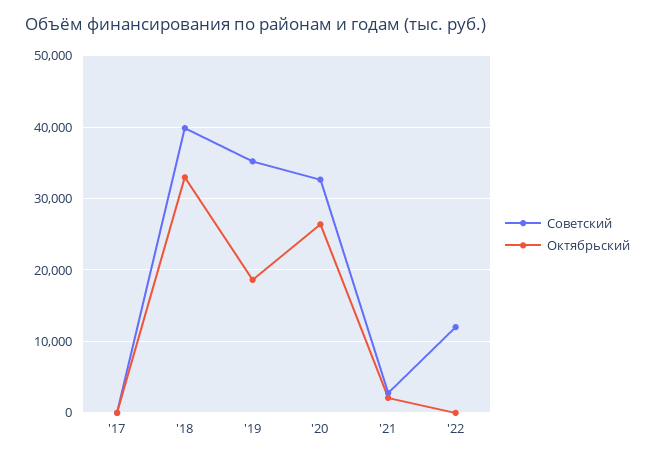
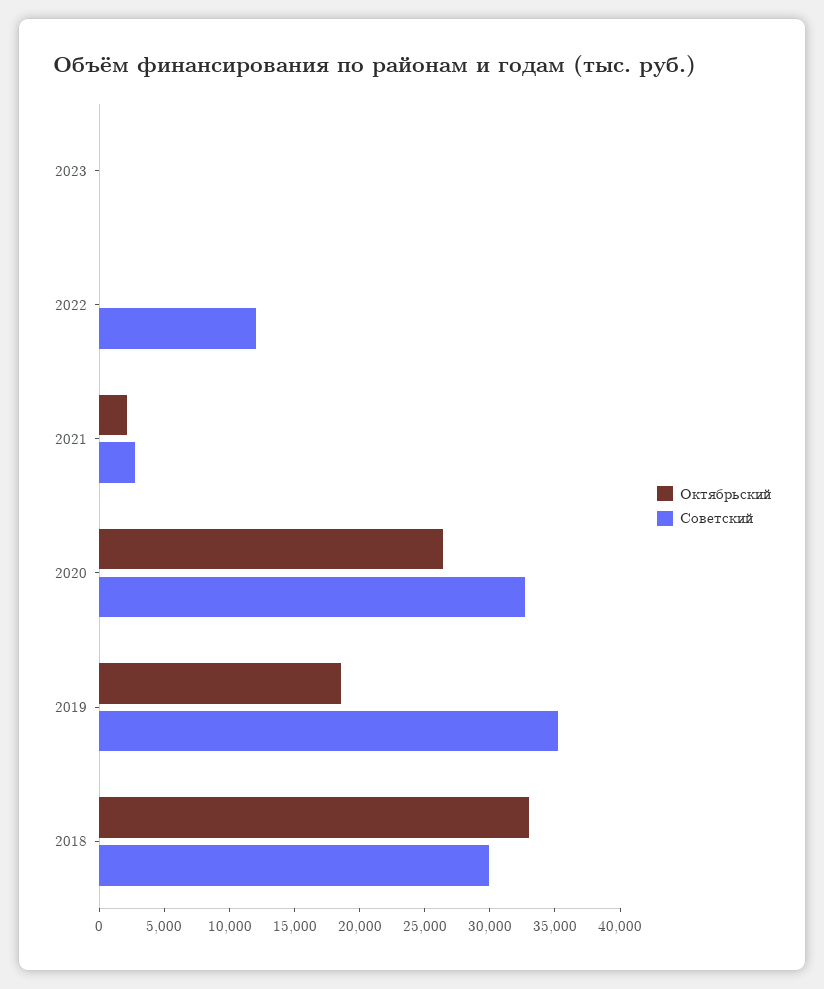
Советский, '17: 0 -> none
Октябрьский, '17: 0 -> none
Советский, '18: 40000 -> 30000
Октябрьский, 2023: none -> 0
Советский, 2023: none -> 0

